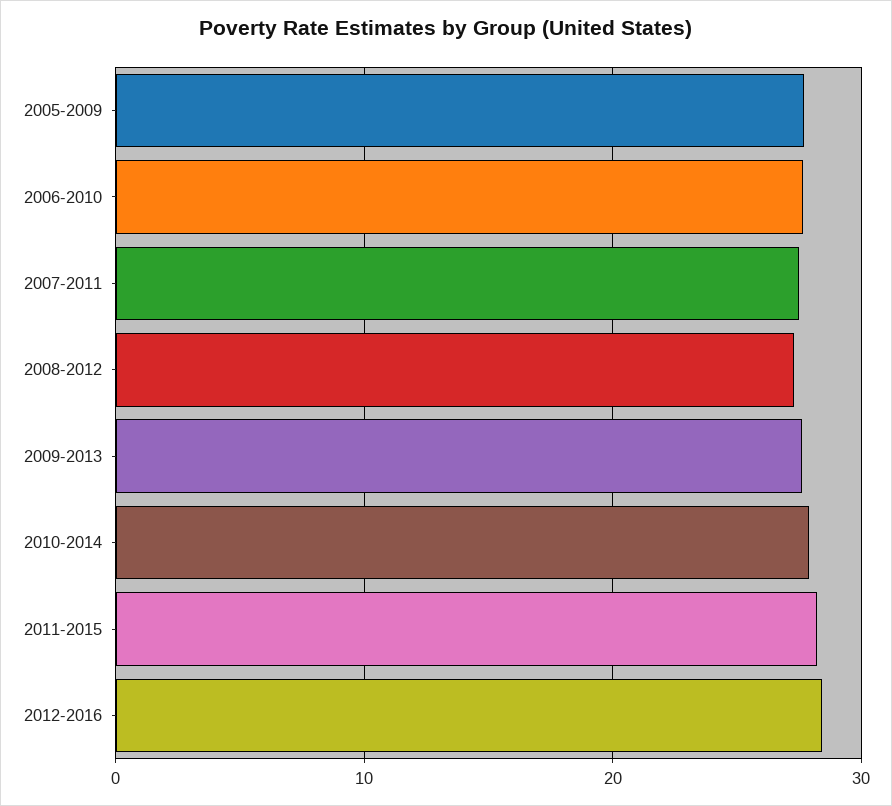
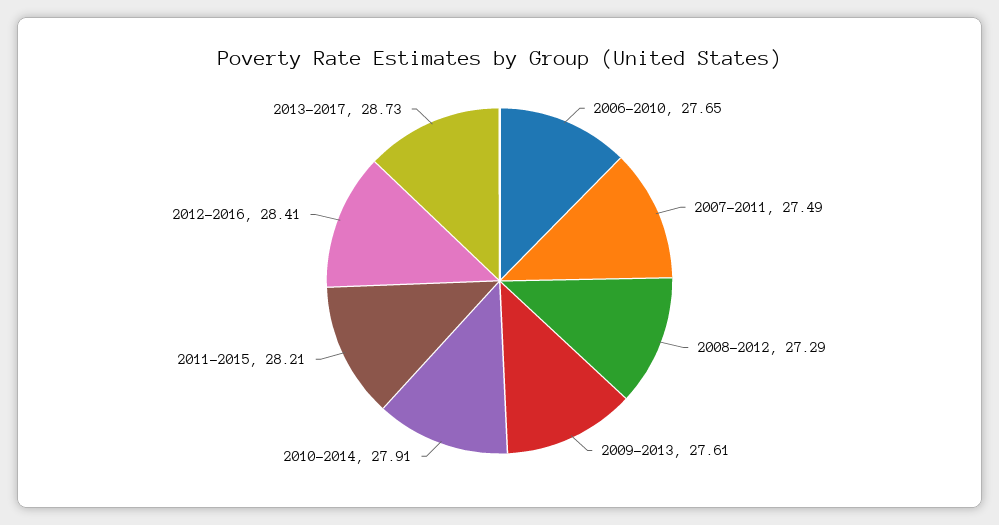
2005-2009: 28 -> none
2013-2017: none -> 28.73

